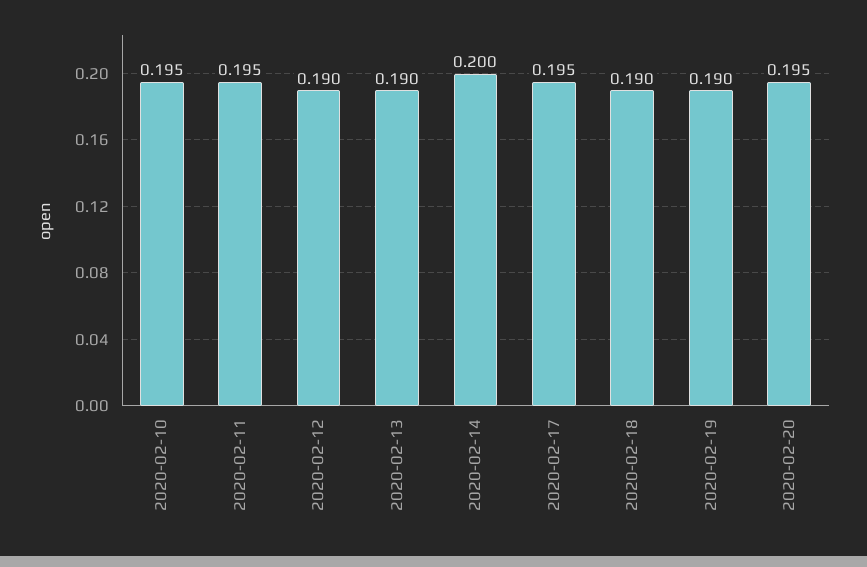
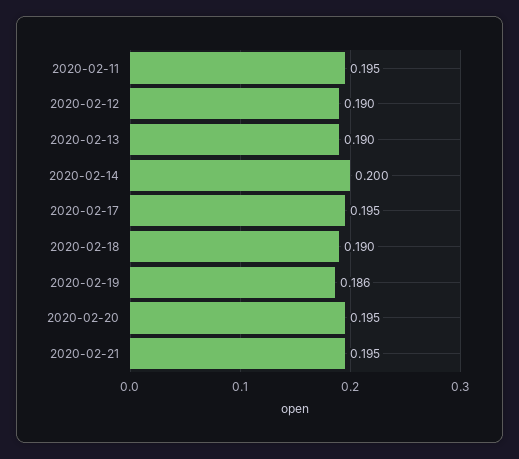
2020-02-10: 0.195 -> none
2020-02-19: 0.19 -> 0.186
2020-02-21: none -> 0.195

